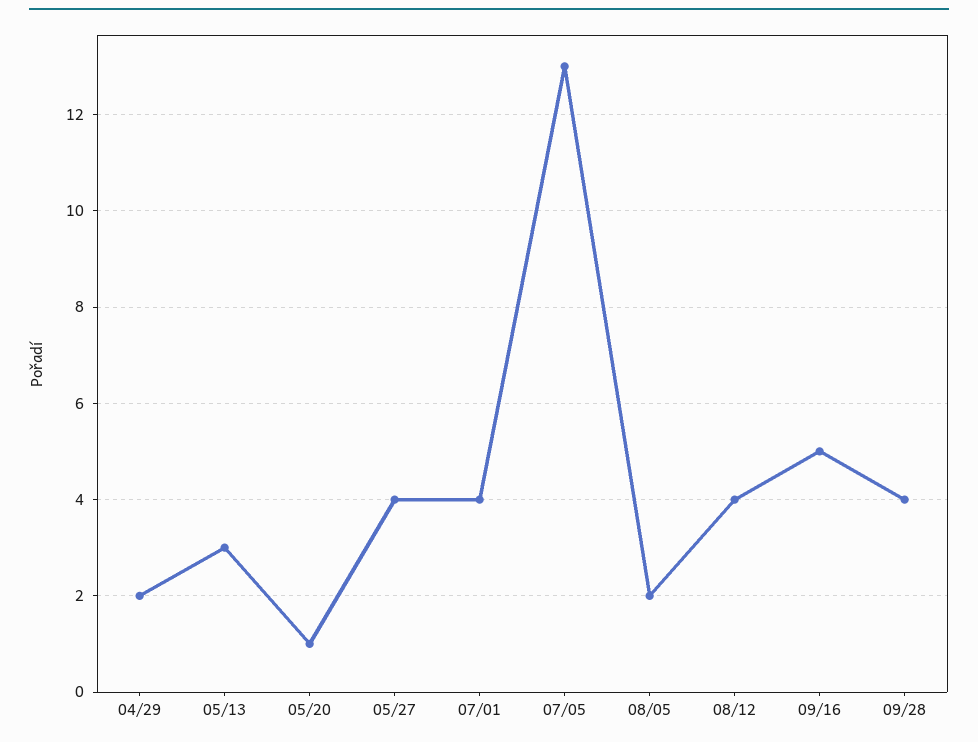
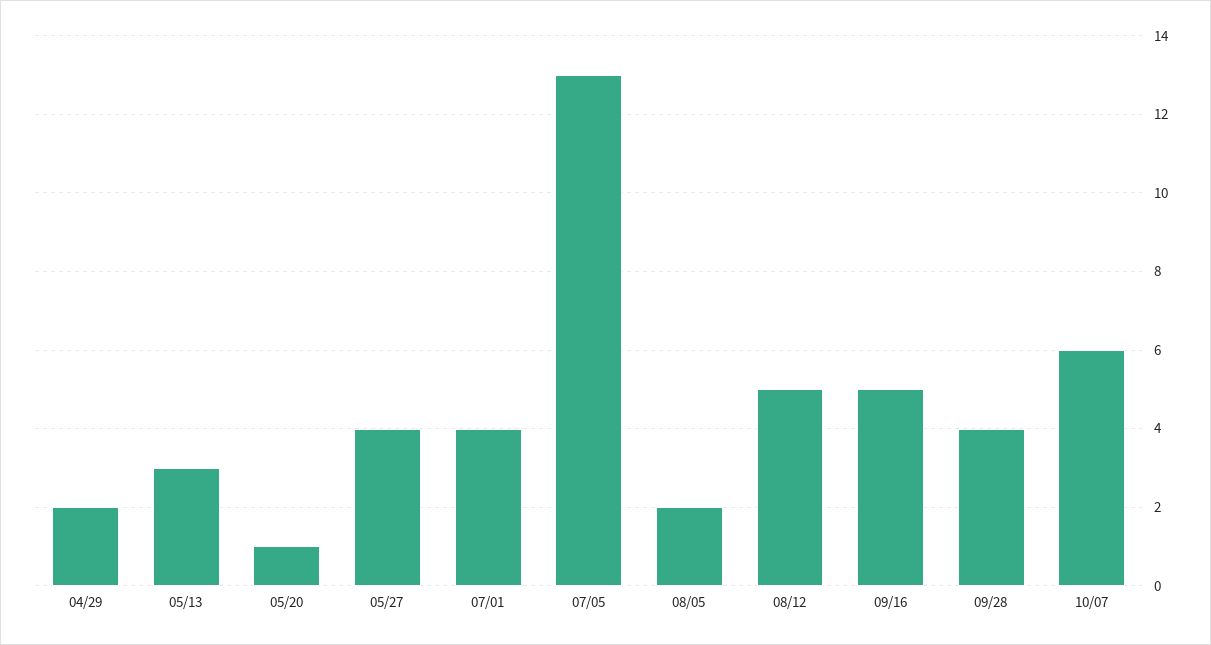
08/12: 4 -> 5
10/07: none -> 6

